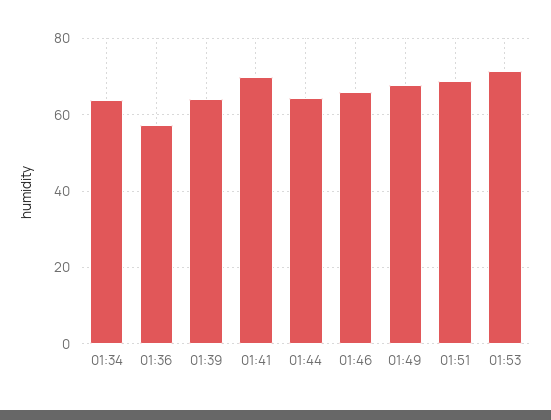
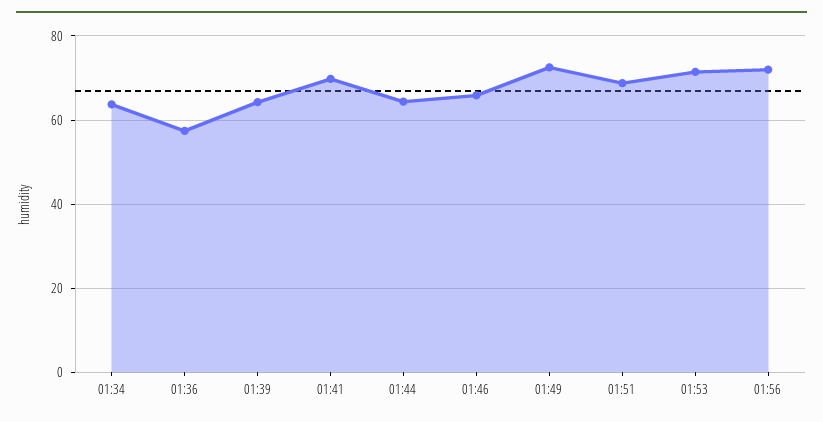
01:49: 68 -> 72
01:56: none -> 72

